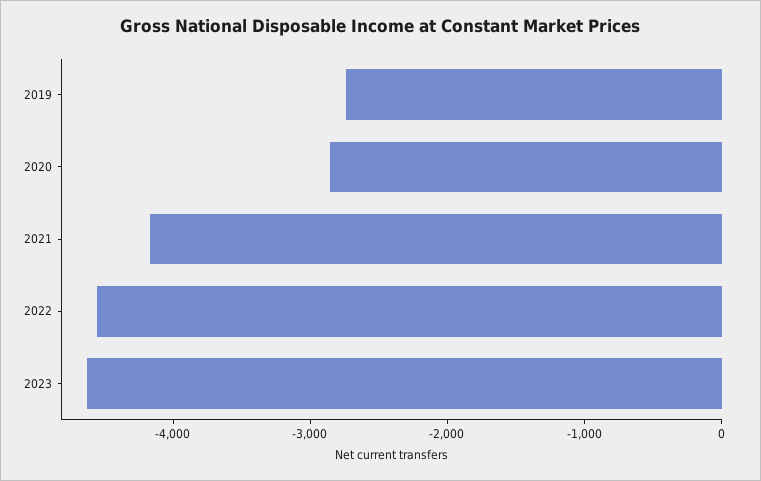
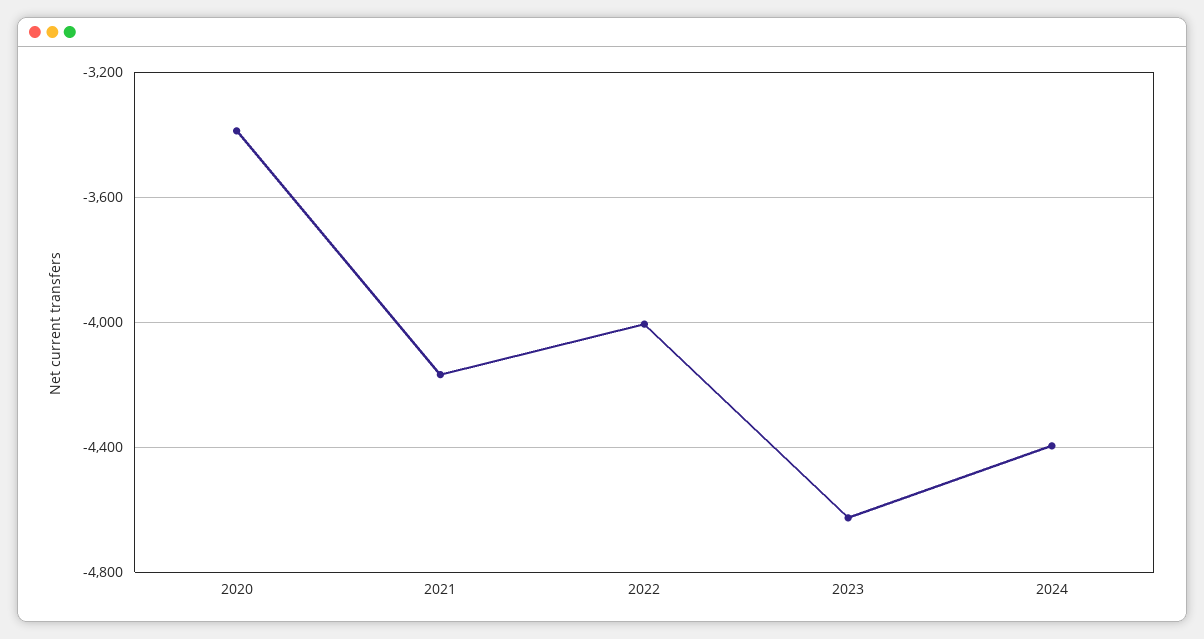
2019: -2800 -> none
2020: -2800 -> -3400
2022: -4600 -> -4000
2024: none -> -4400

